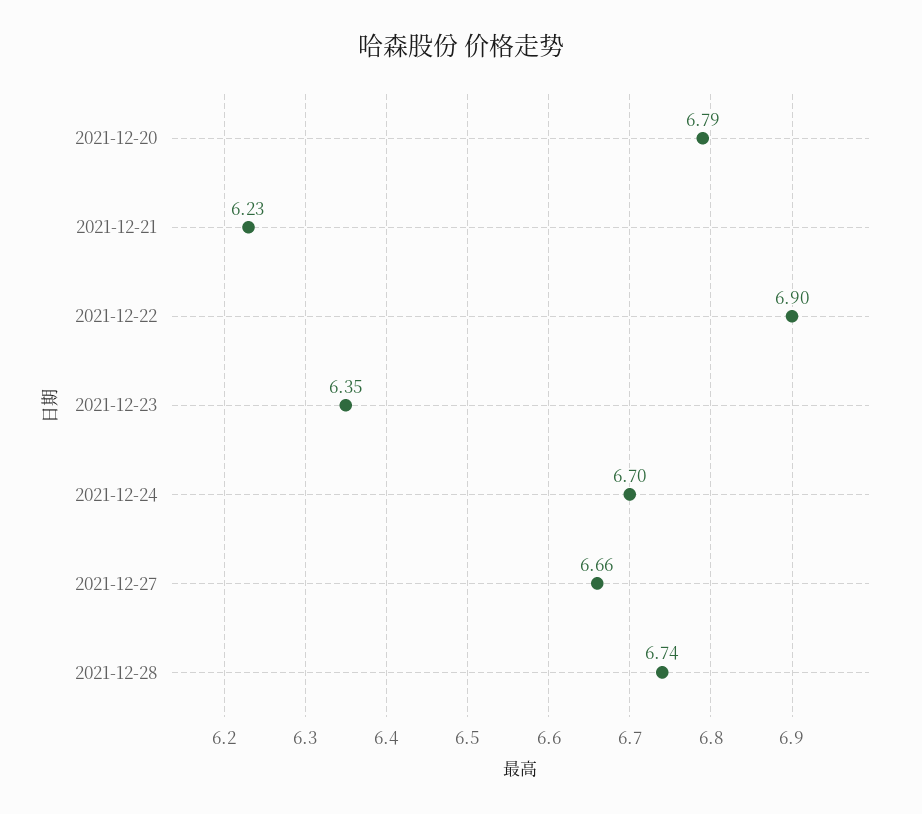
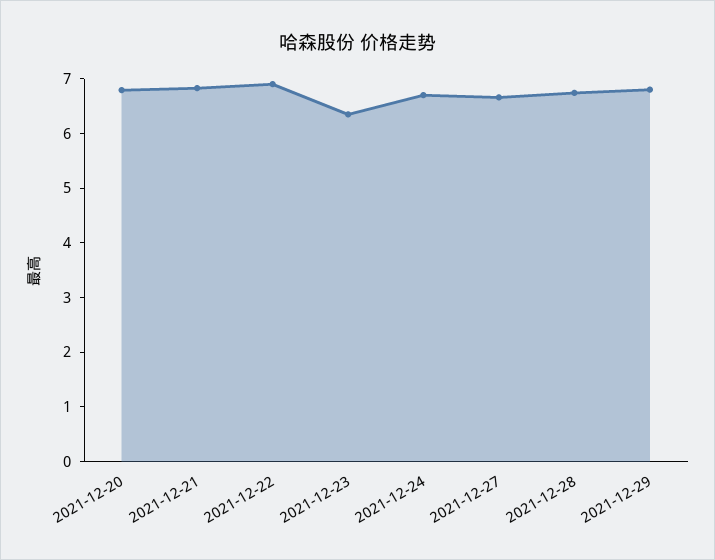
2021-12-21: 6.23 -> 6.8
2021-12-29: none -> 6.8

